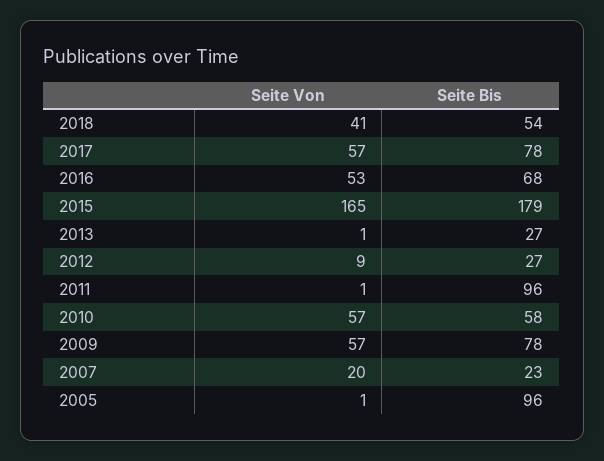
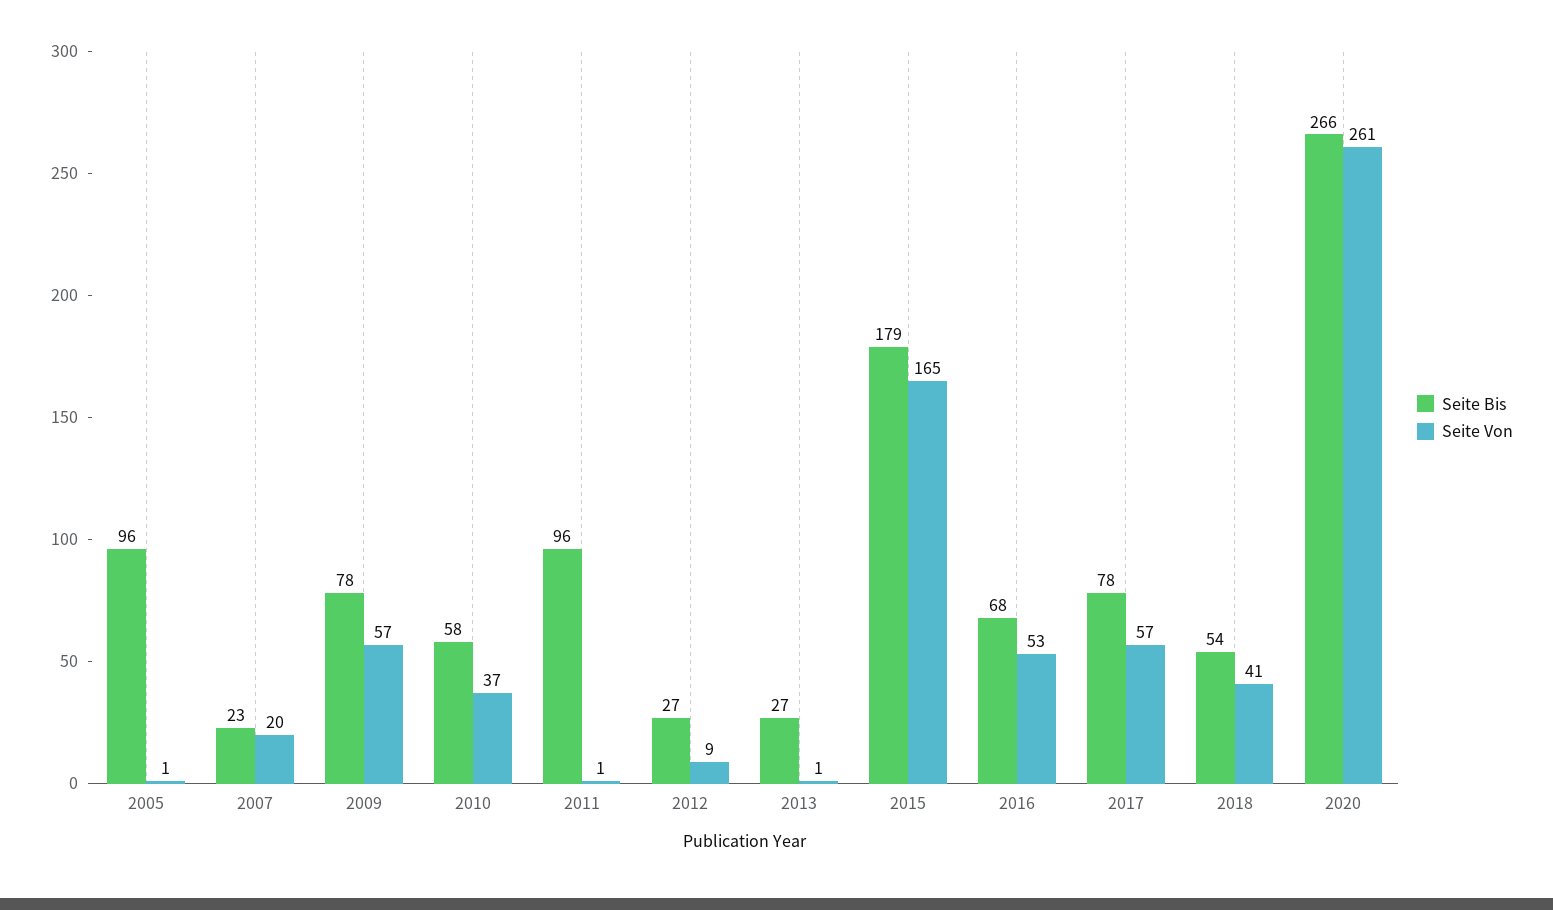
Seite Von, 2010: 57 -> 37
Seite Bis, 2020: none -> 266
Seite Von, 2020: none -> 261

